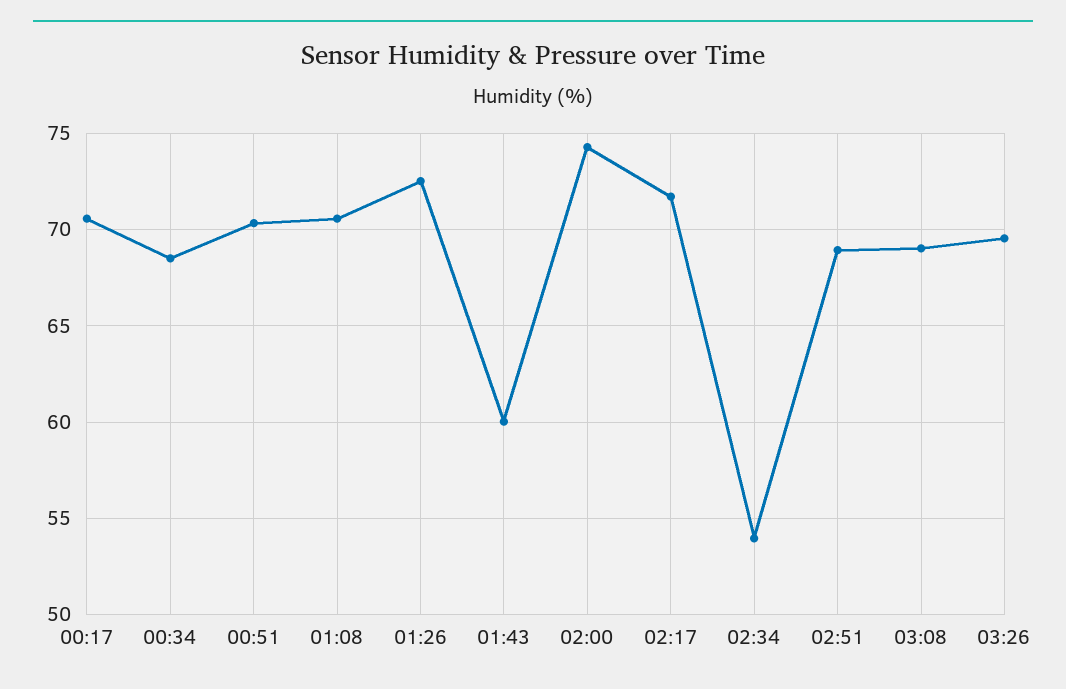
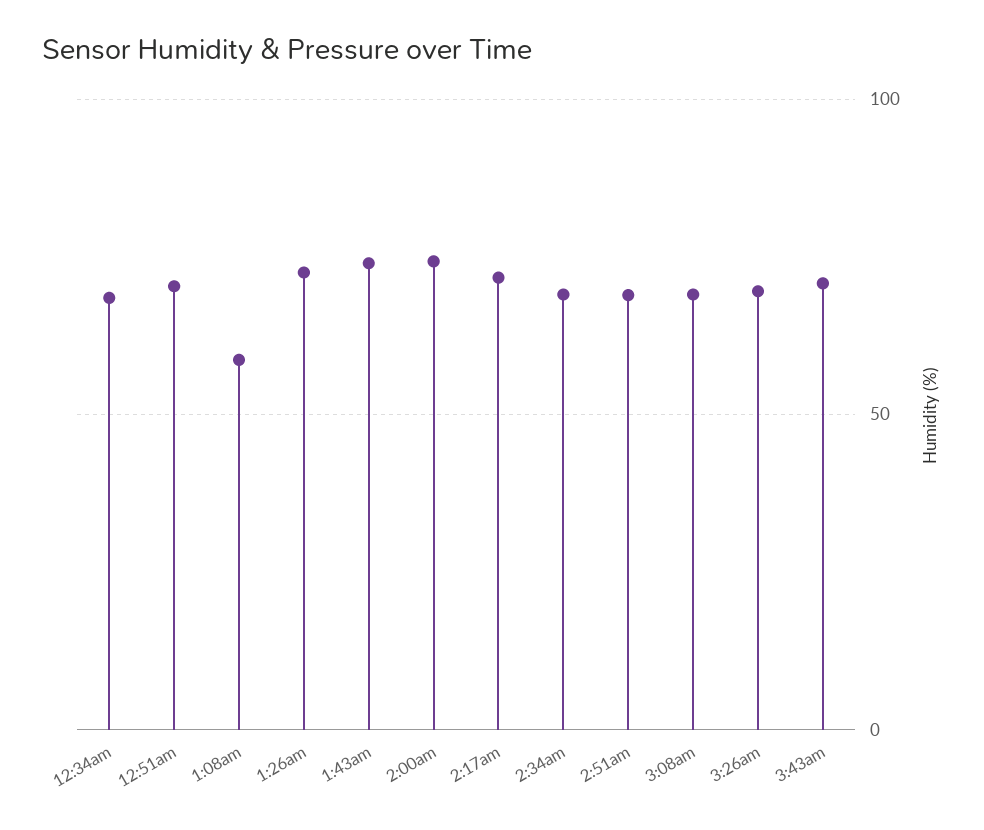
00:17: 70.5 -> none
01:08: 70.5 -> 60
01:43: 60 -> 75
02:34: 54 -> 70
3:43am: none -> 70

